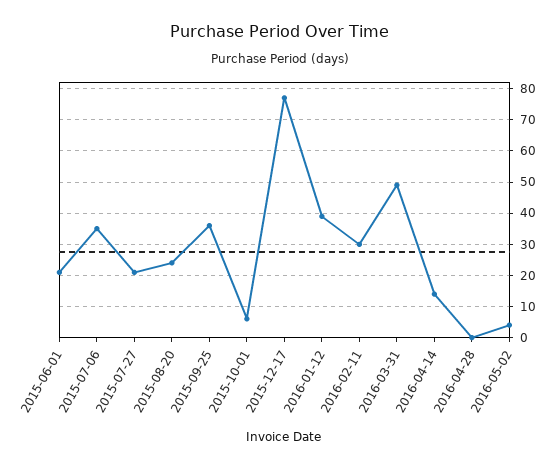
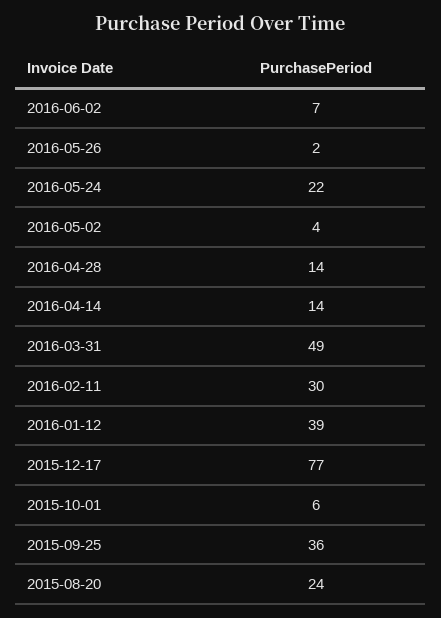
2015-06-01: 20 -> none
2015-07-06: 35 -> none
2015-07-27: 20 -> none
2016-04-28: 0 -> 14
2016-06-02: none -> 7
2016-05-26: none -> 2
2016-05-24: none -> 22

